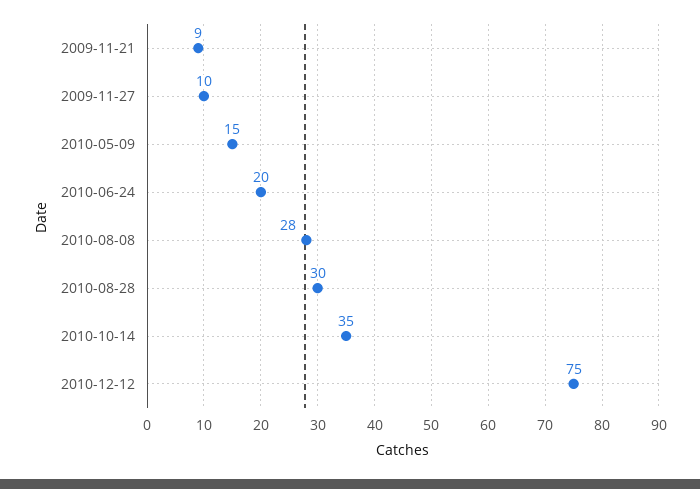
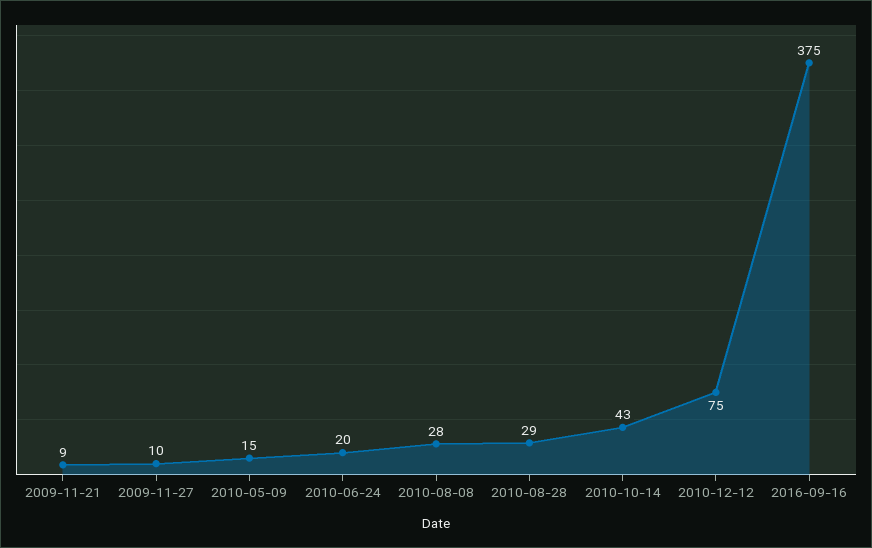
2010-08-28: 30 -> 29
2010-10-14: 35 -> 43
2016-09-16: none -> 375

